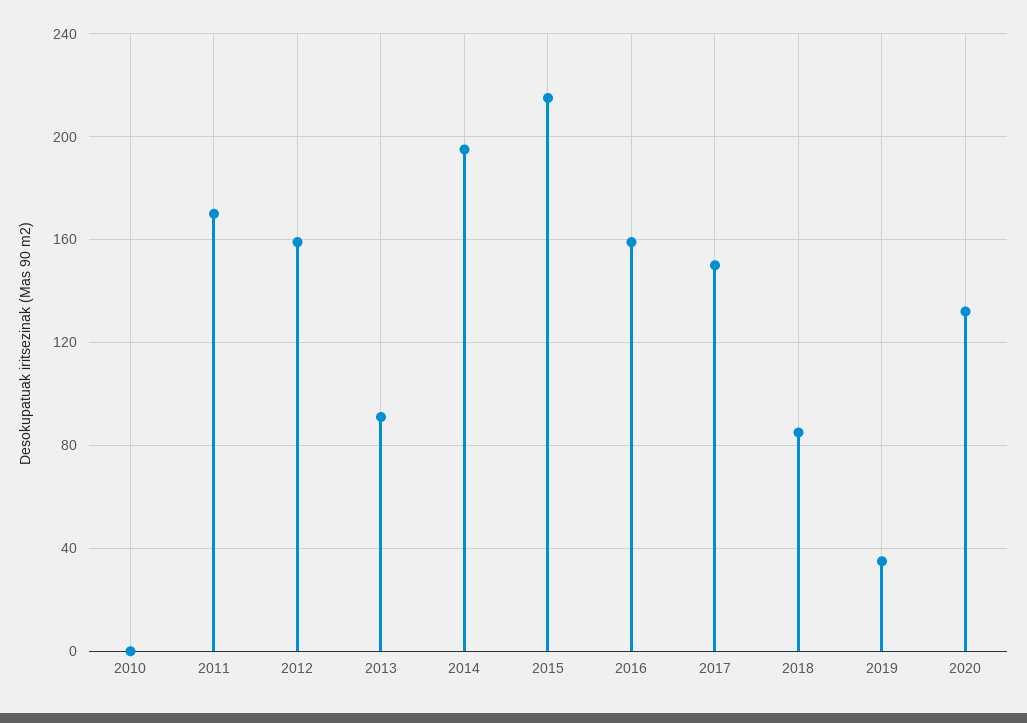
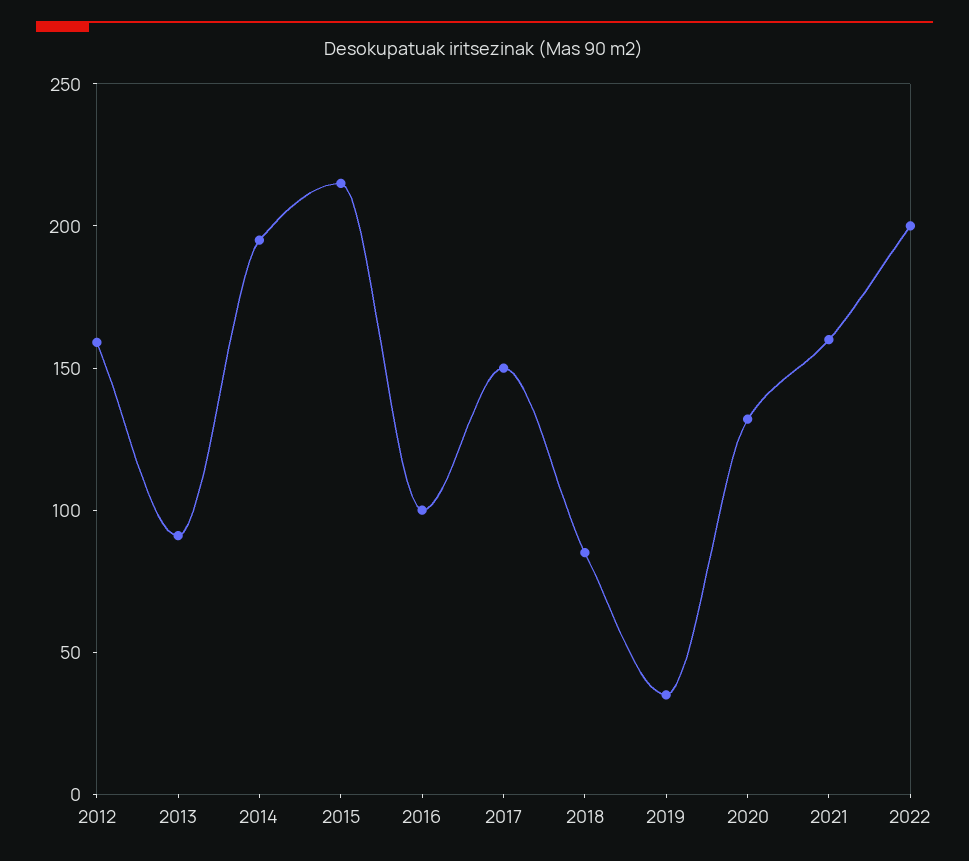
2010: 0 -> none
2011: 170 -> none
2016: 160 -> 100
2021: none -> 160
2022: none -> 200

